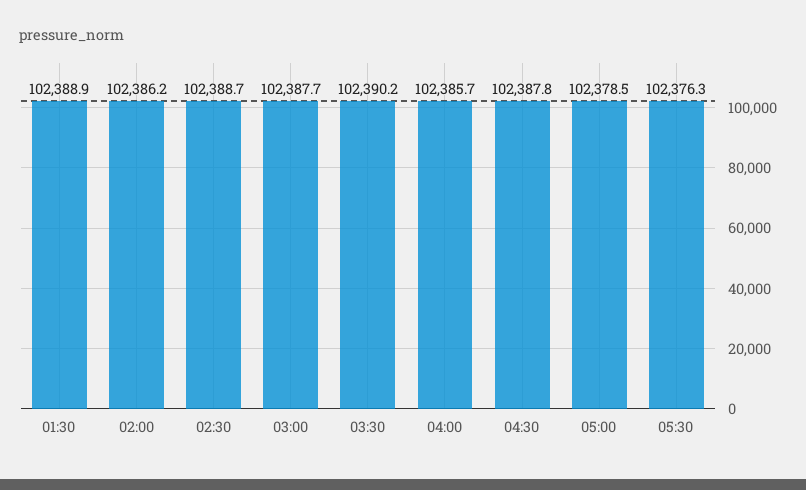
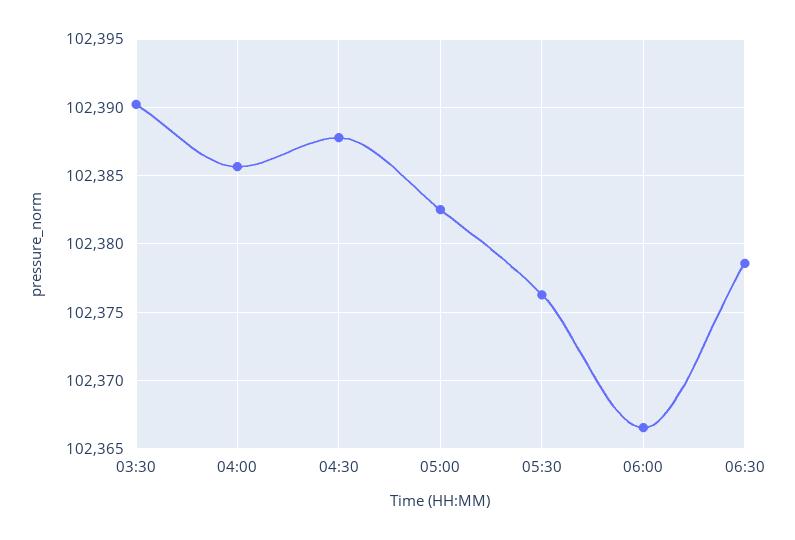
01:30: 102388.9 -> none
02:00: 102386.2 -> none
02:30: 102388.7 -> none
03:00: 102387.7 -> none
05:00: 102378.5 -> 102382.5
06:00: none -> 102366.5
06:30: none -> 102378.5

